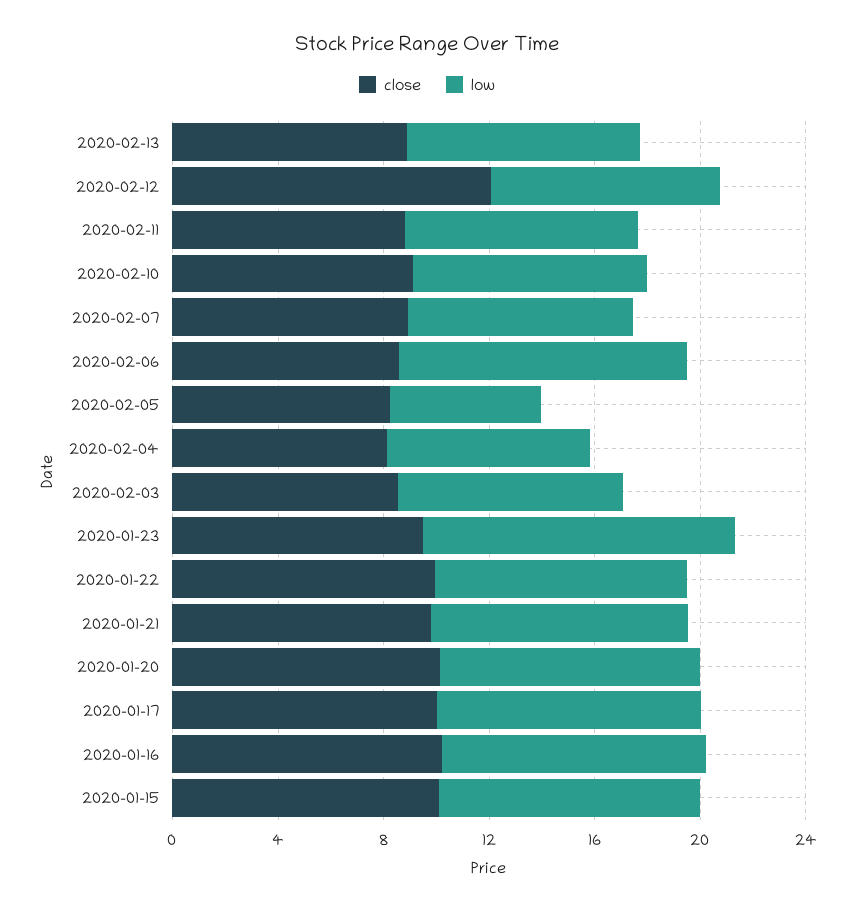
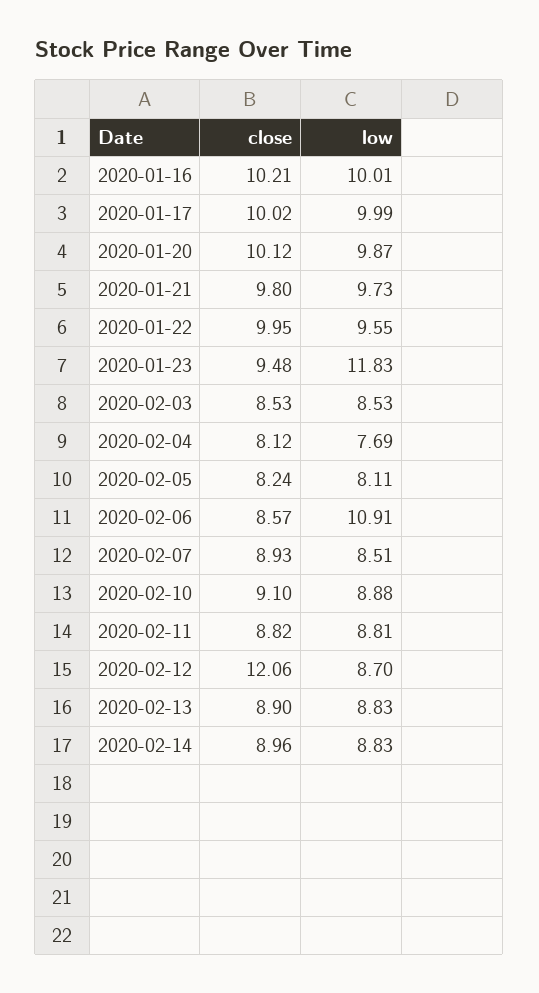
low, 2020-02-05: 6 -> 8.11
close, 2020-01-15: 10 -> none
low, 2020-01-15: 10 -> none
close, 2020-02-14: none -> 8.96
low, 2020-02-14: none -> 8.83

